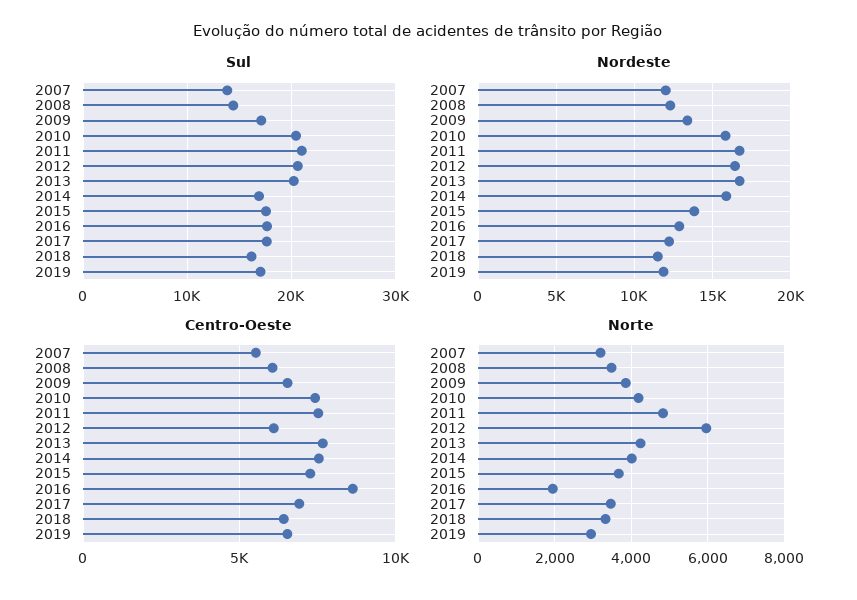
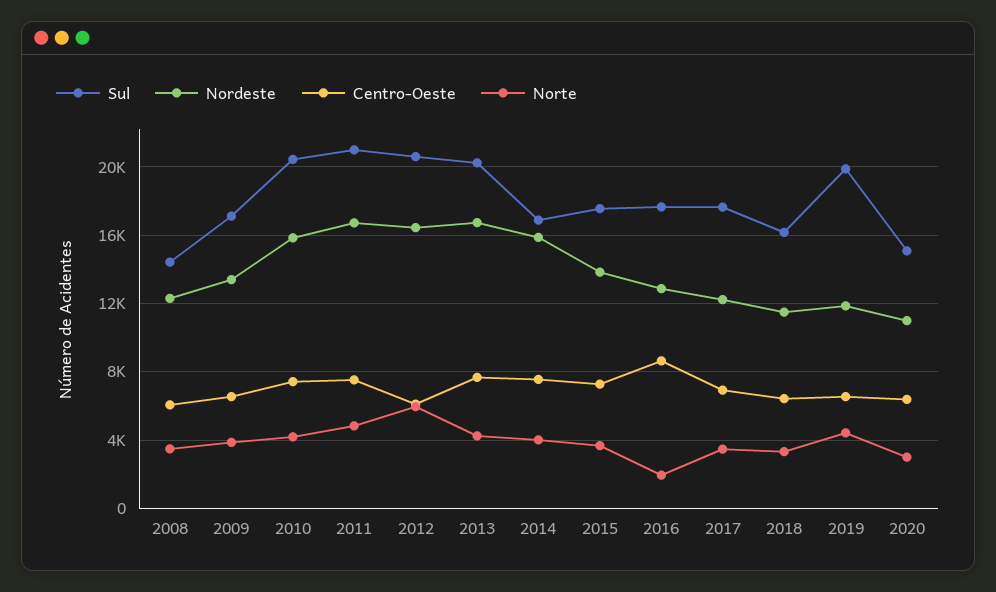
Sul, 2007: 14000 -> none
Sul, 2019: 17000 -> 20000
Nordeste, 2007: 12000 -> none
Centro-Oeste, 2007: 5500 -> none
Norte, 2007: 3200 -> none
Norte, 2019: 3000 -> 4500
Sul, 2020: none -> 15000
Nordeste, 2020: none -> 11000
Centro-Oeste, 2020: none -> 6500
Norte, 2020: none -> 3000

